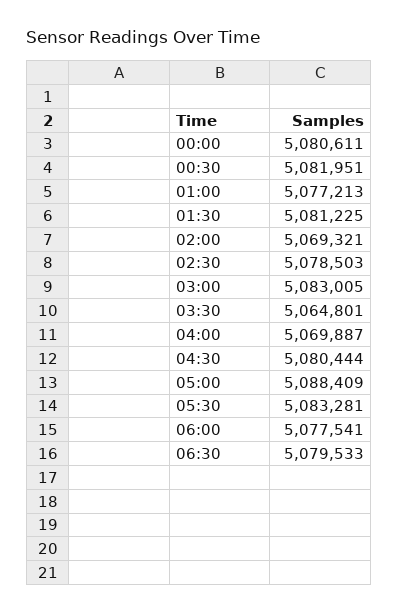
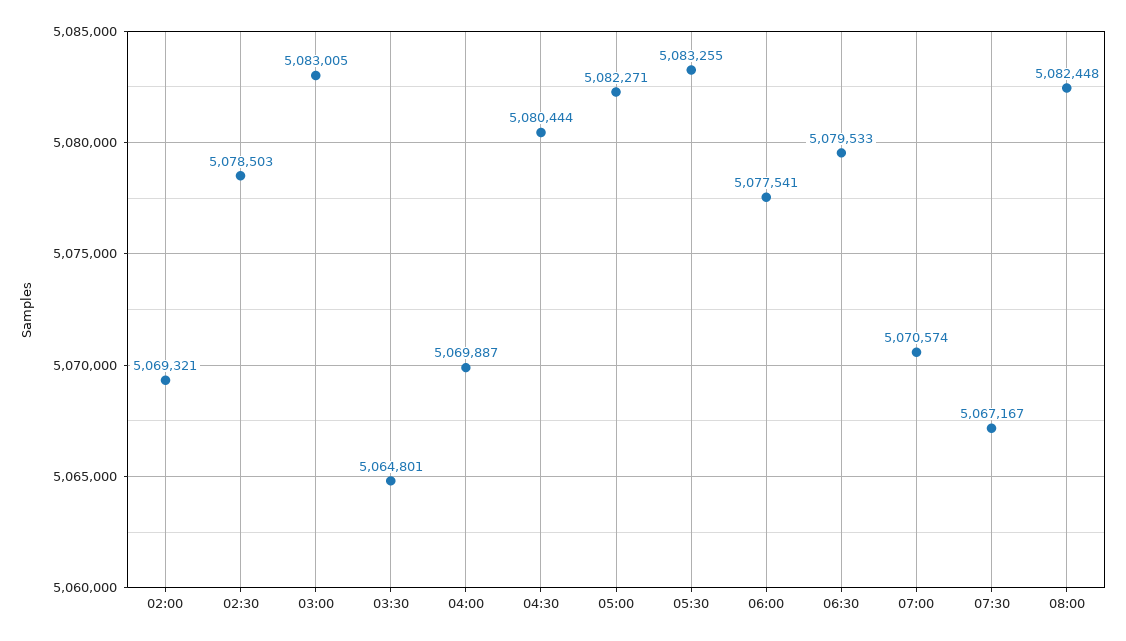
00:00: 5080611 -> none
00:30: 5081951 -> none
01:00: 5077213 -> none
01:30: 5081225 -> none
05:00: 5088409 -> 5082271
05:30: 5083281 -> 5083255
07:00: none -> 5070574
07:30: none -> 5067167
08:00: none -> 5082448

